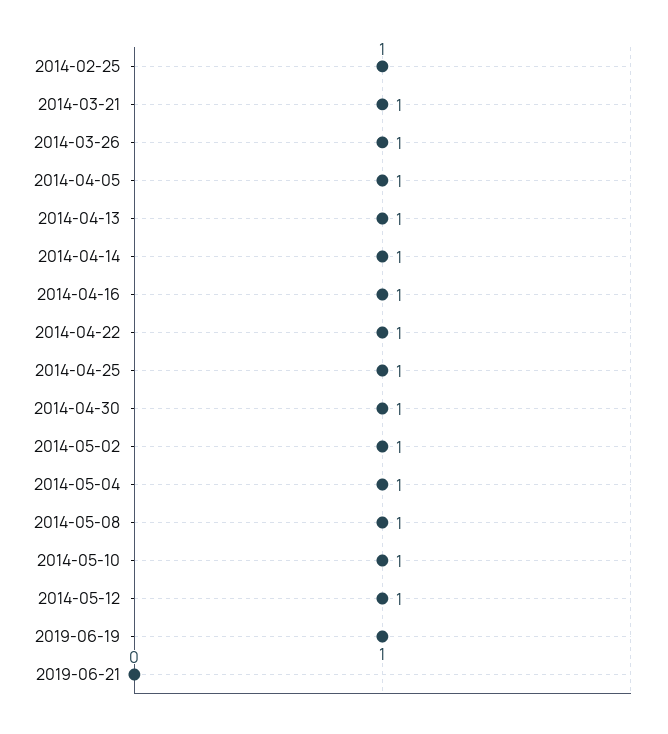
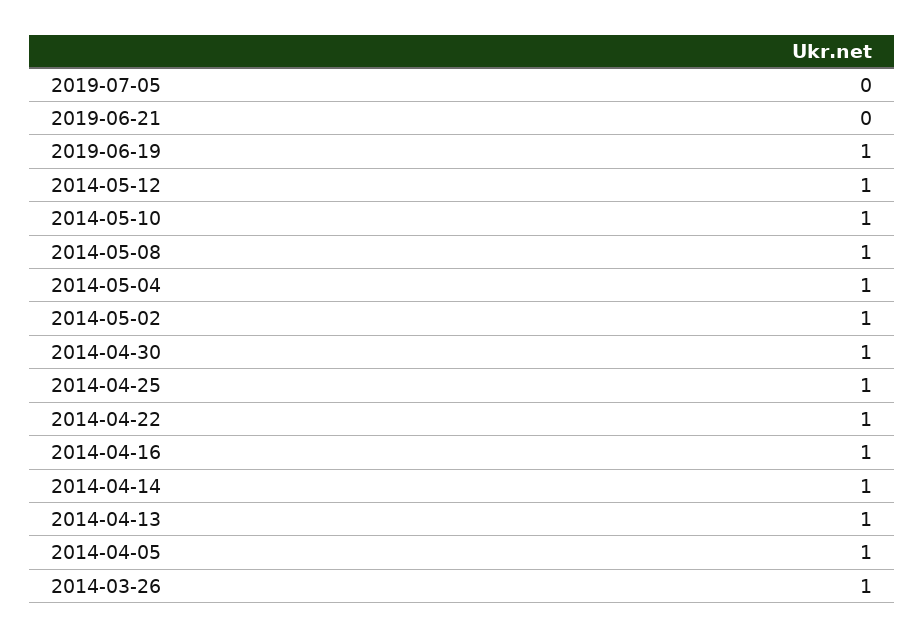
2014-02-25: 1 -> none
2014-03-21: 1 -> none
2019-07-05: none -> 0

